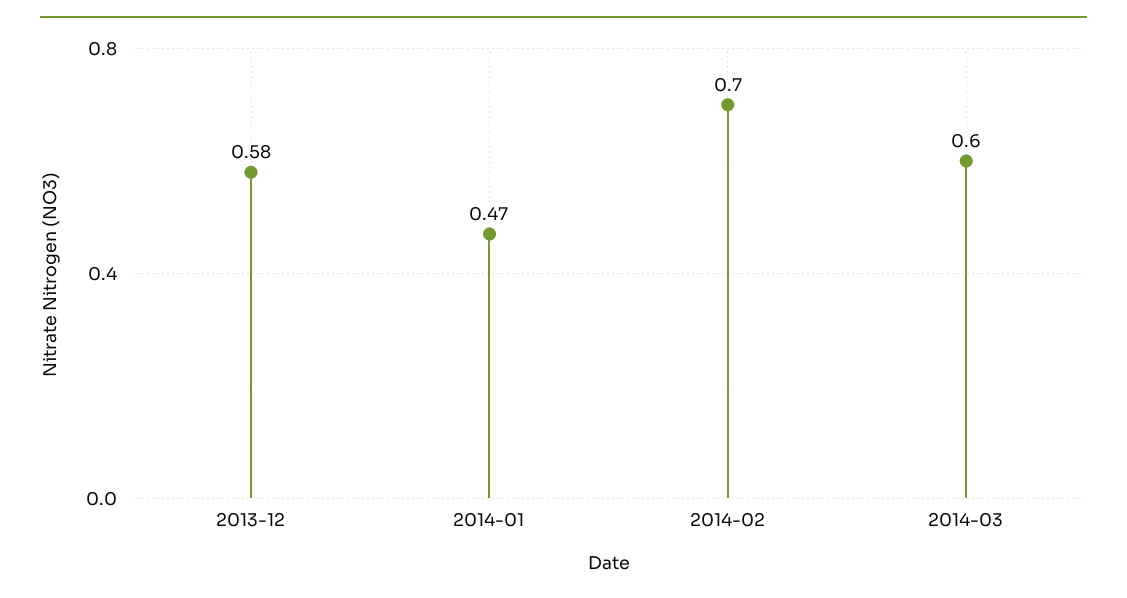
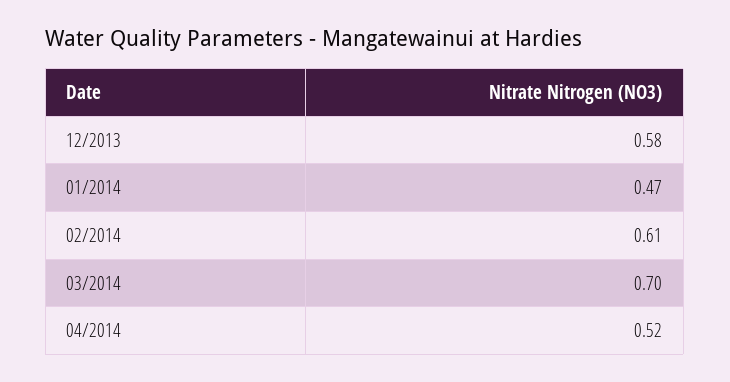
2014-02: 0.7 -> 0.61
2014-03: 0.6 -> 0.7
04/2014: none -> 0.52

